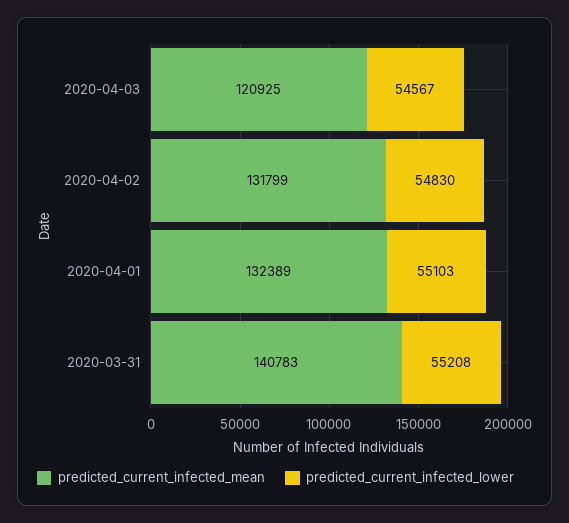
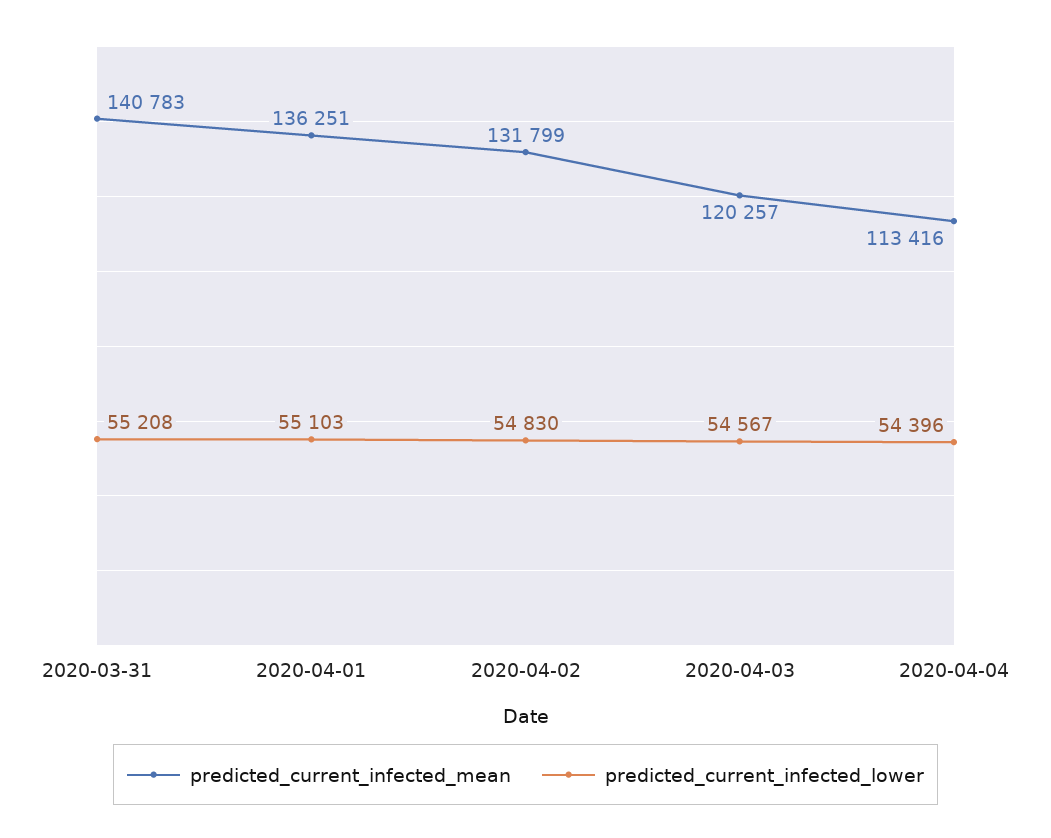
predicted_current_infected_mean, 2020-04-03: 120925 -> 120257
predicted_current_infected_mean, 2020-04-01: 132389 -> 136251
predicted_current_infected_mean, 2020-04-04: none -> 113416
predicted_current_infected_lower, 2020-04-04: none -> 54396

